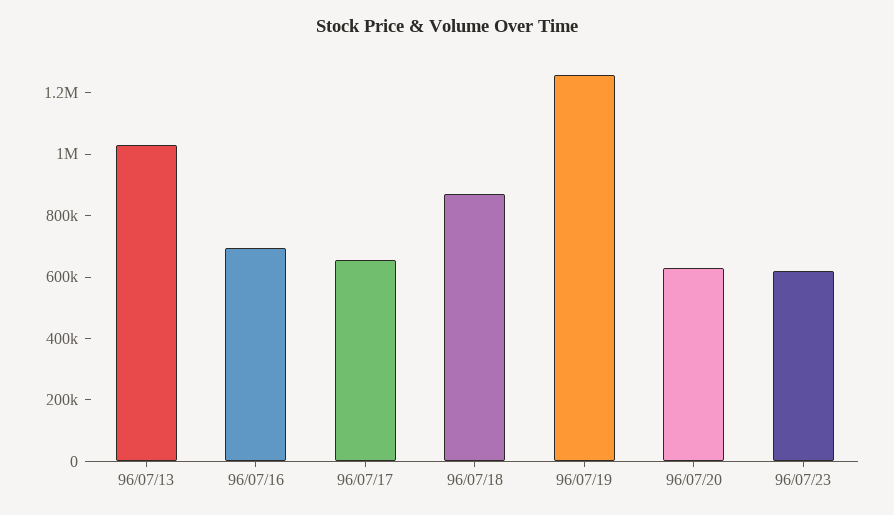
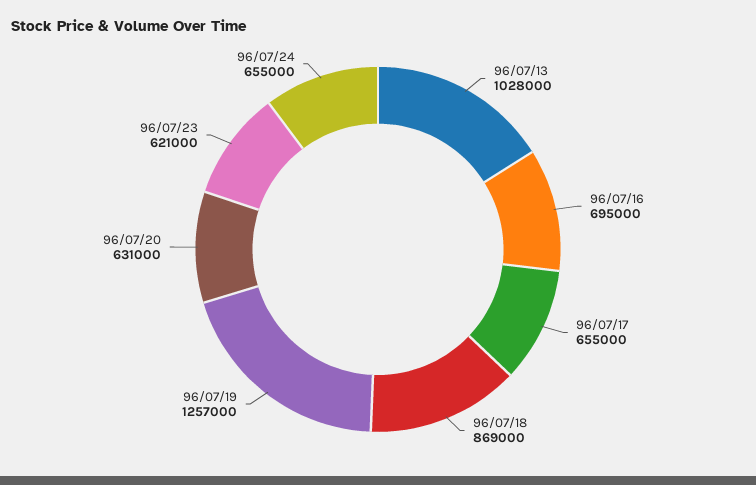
96/07/24: none -> 655000

